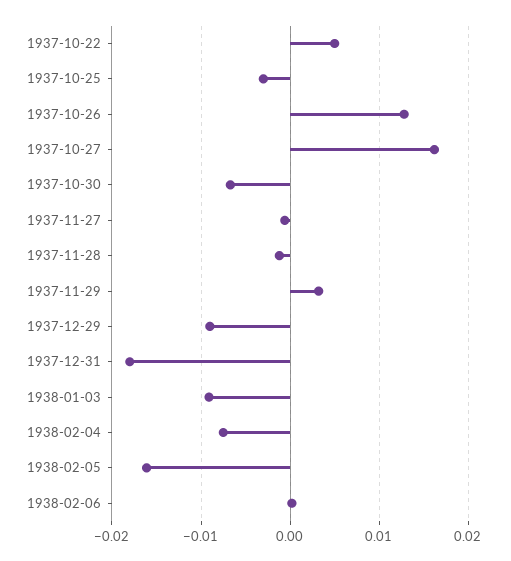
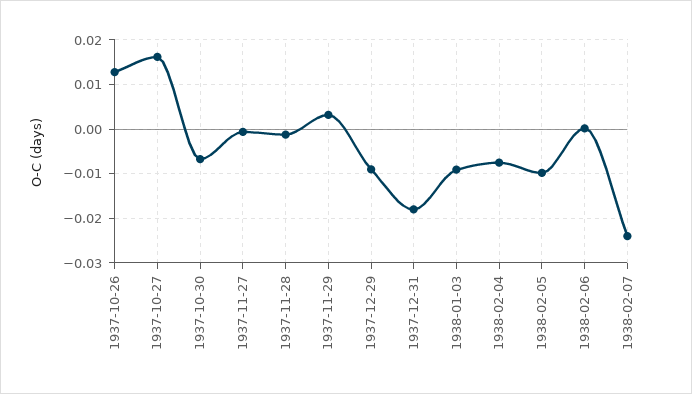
1937-10-22: 0.005 -> none
1937-10-25: -0.003 -> none
1938-02-05: -0.016 -> -0.01
1938-02-07: none -> -0.024

